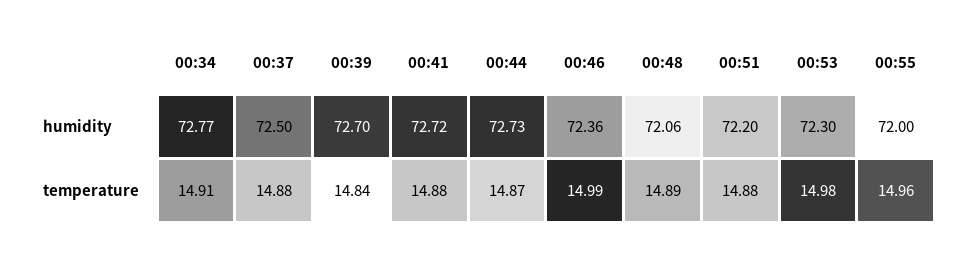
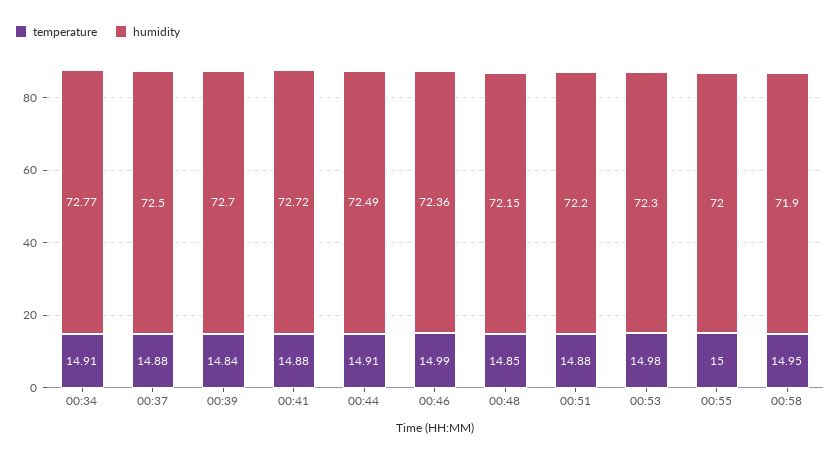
humidity, 00:44: 72.73 -> 72.49
humidity, 00:48: 72.06 -> 72.15
temperature, 00:44: 14.87 -> 14.91
temperature, 00:48: 14.89 -> 14.85
temperature, 00:55: 14.96 -> 15
temperature, 00:58: none -> 14.95
humidity, 00:58: none -> 71.9

